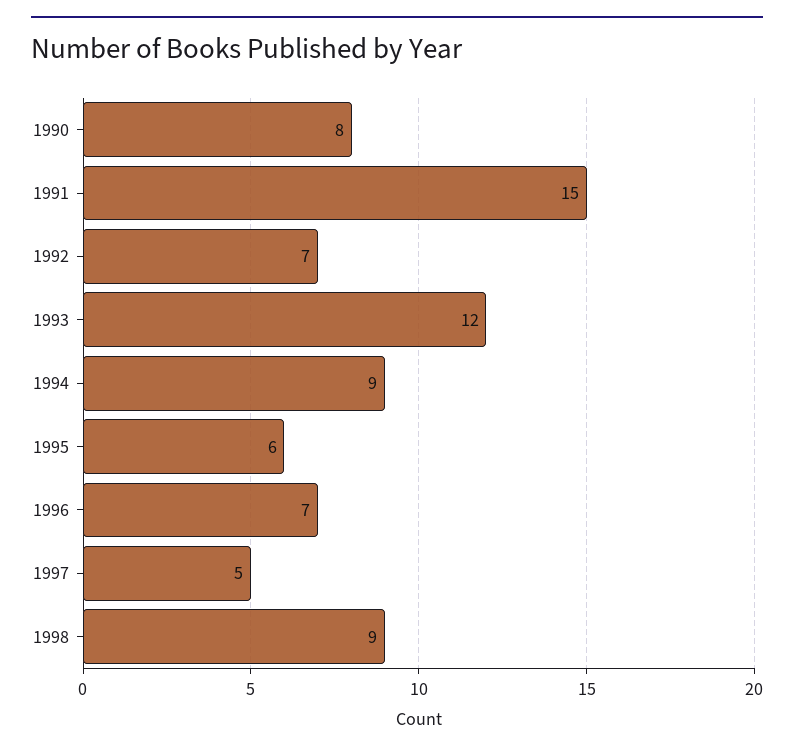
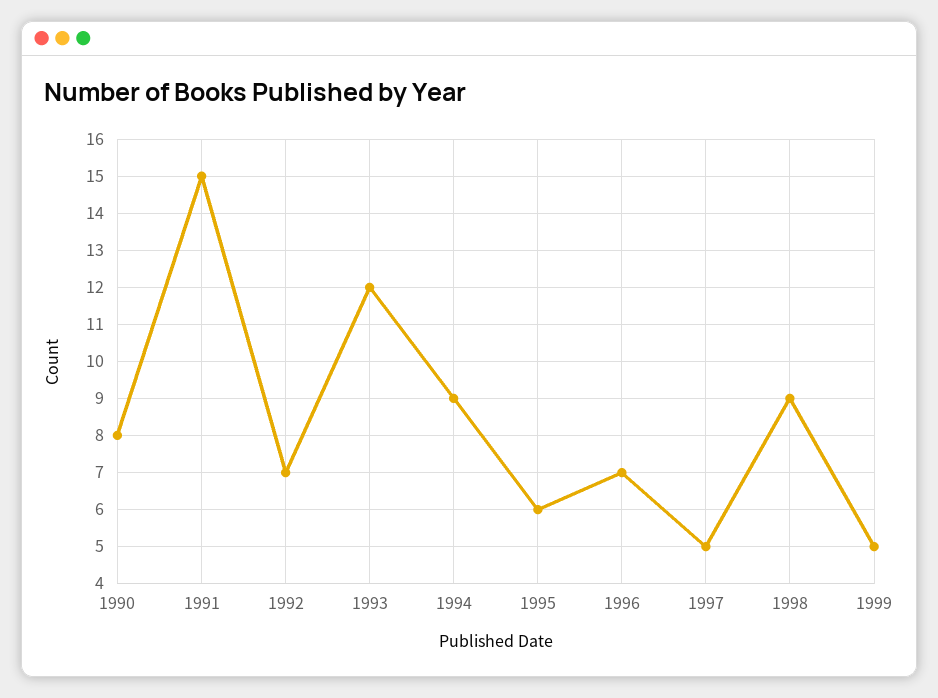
1999: none -> 5

